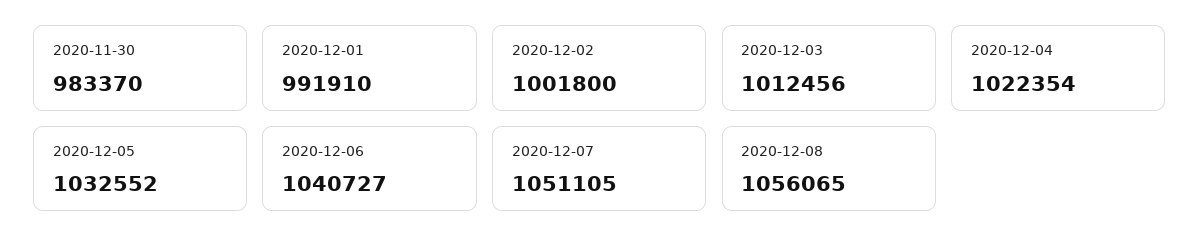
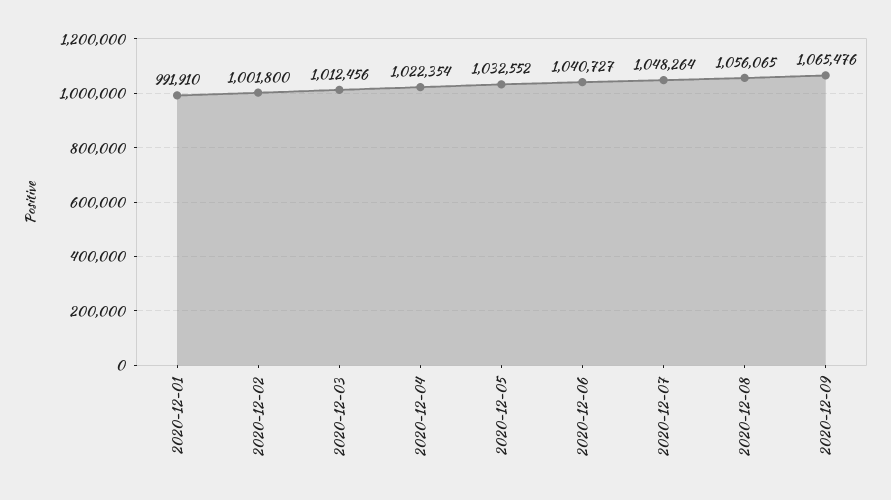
2020-11-30: 983370 -> none
2020-12-07: 1051105 -> 1048264
2020-12-09: none -> 1065476

